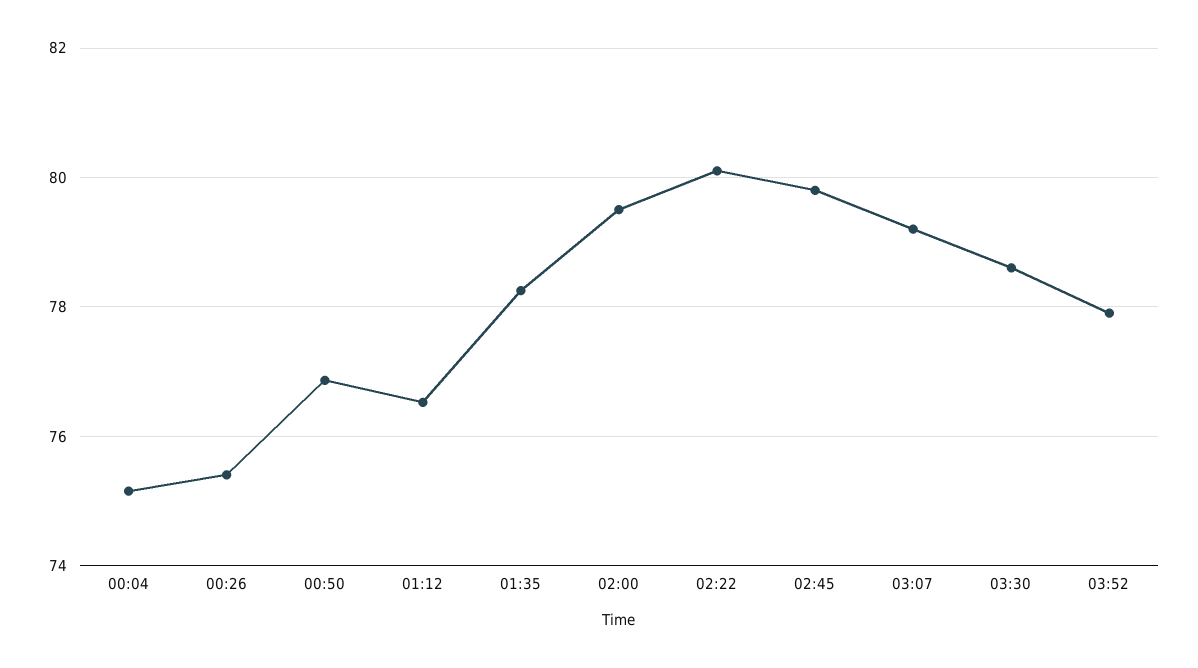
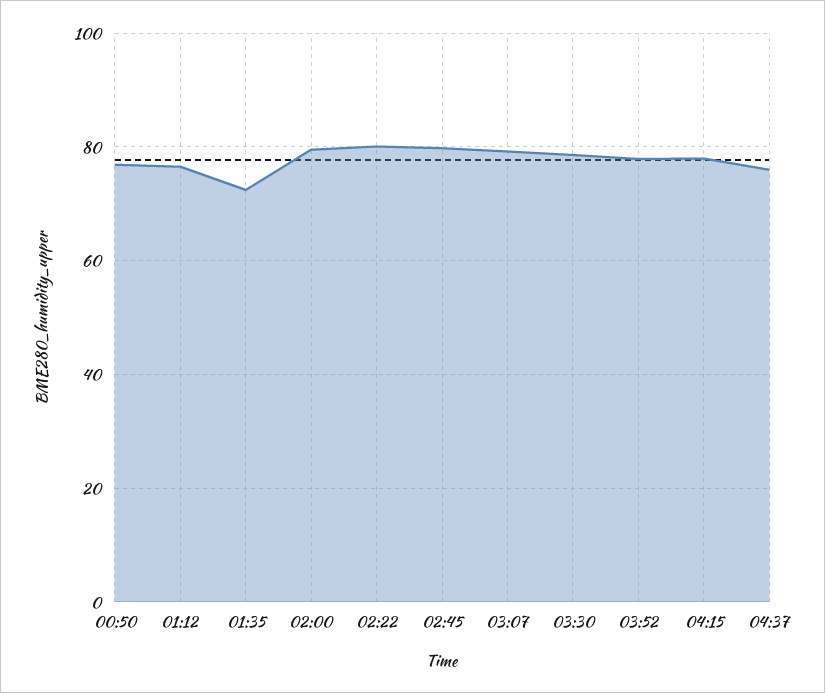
00:04: 75.2 -> none
00:26: 75.4 -> none
01:35: 78.2 -> 72
04:15: none -> 78
04:37: none -> 76

